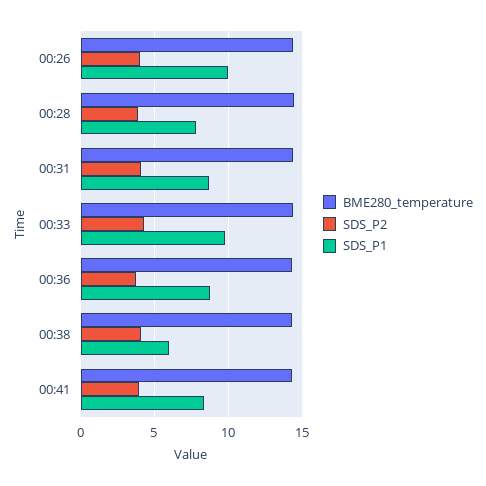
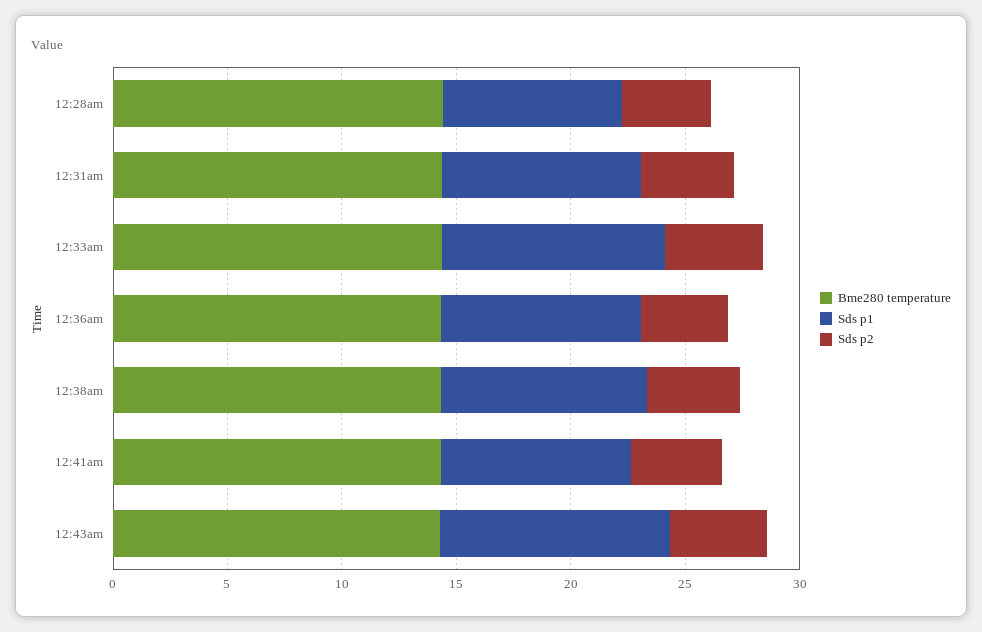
BME280_temperature, 00:26: 14.5 -> none
SDS_P2, 00:26: 4 -> none
SDS_P1, 00:26: 10 -> none
SDS_P1, 00:38: 6 -> 9
BME280_temperature, 12:43am: none -> 14
SDS_P1, 12:43am: none -> 10
SDS_P2, 12:43am: none -> 4

